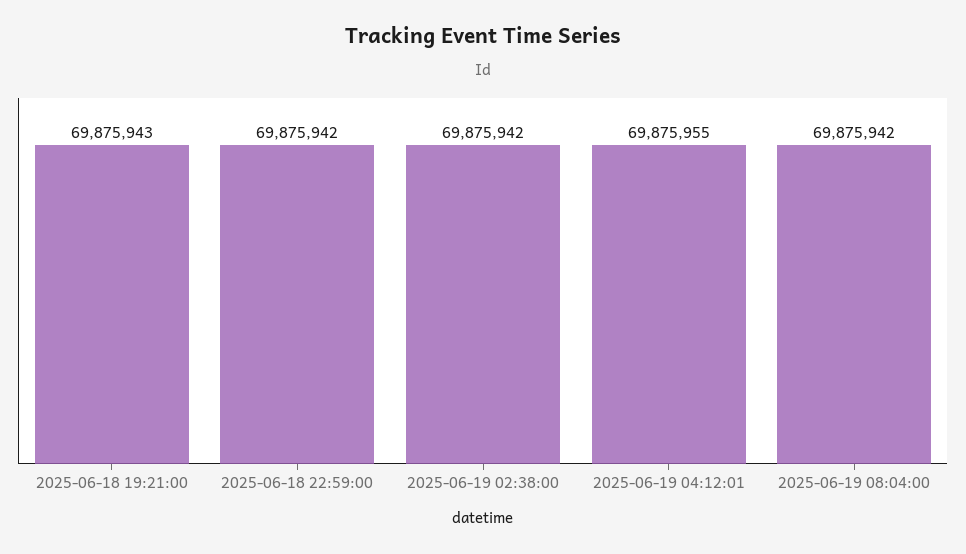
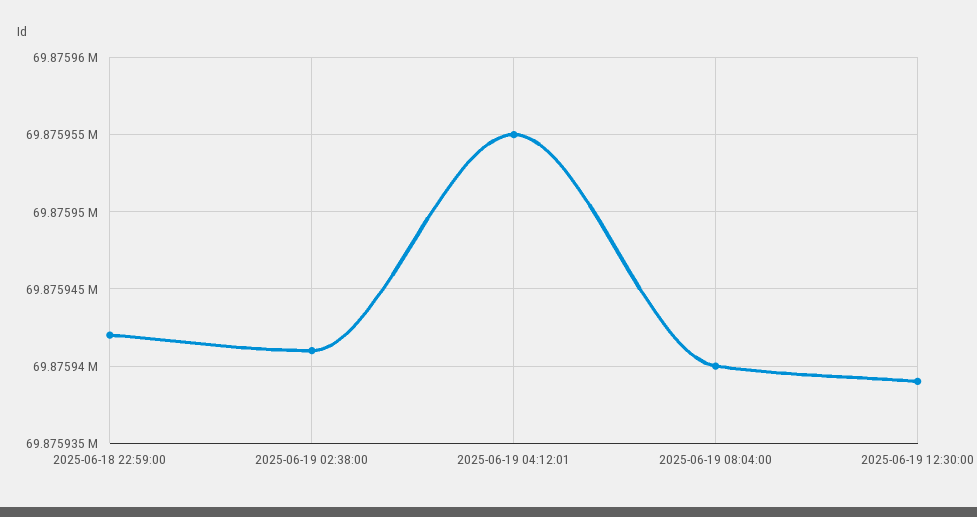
2025-06-18 19:21:00: 69875943 -> none
2025-06-19 02:38:00: 69875942 -> 69875941
2025-06-19 08:04:00: 69875942 -> 69875940
2025-06-19 12:30:00: none -> 69875939

